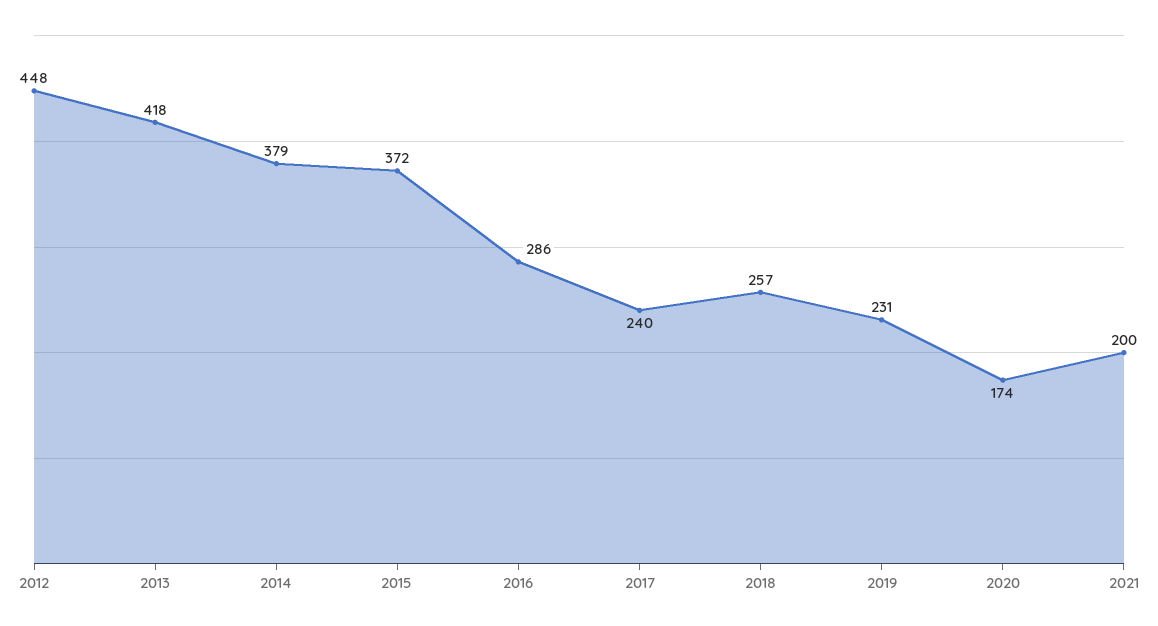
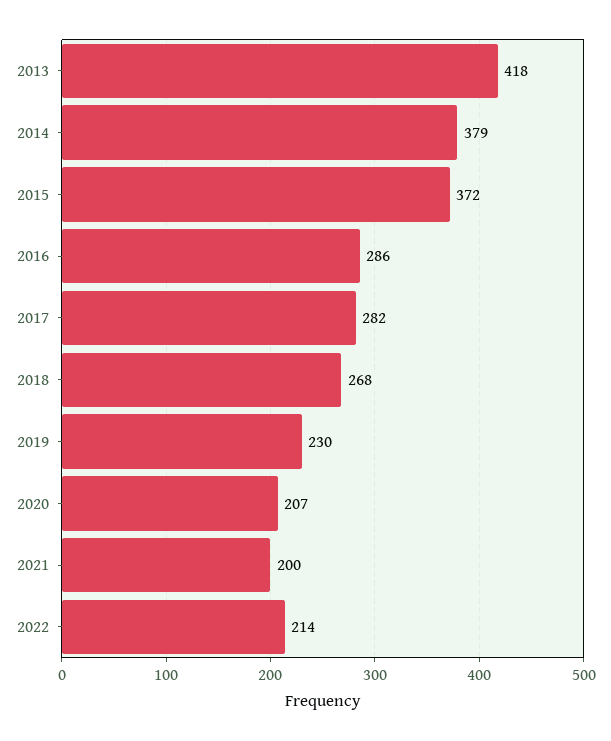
2012: 448 -> none
2017: 240 -> 282
2018: 257 -> 268
2019: 231 -> 230
2020: 174 -> 207
2022: none -> 214

